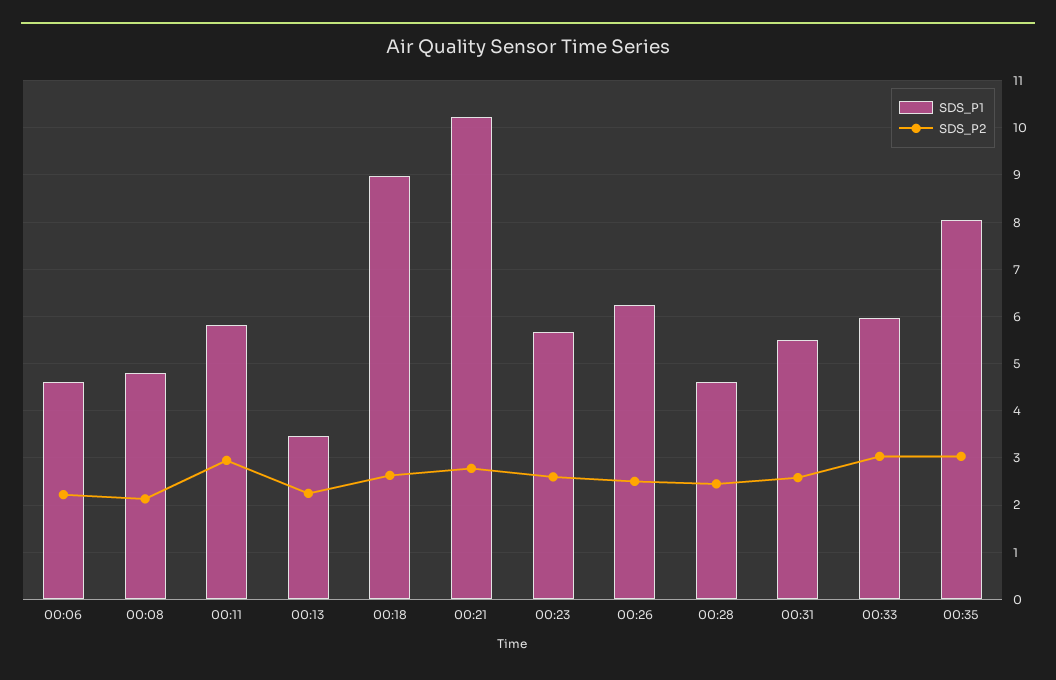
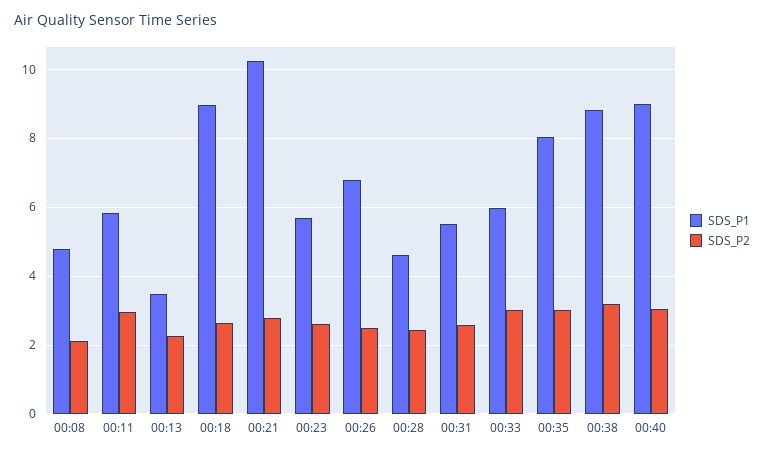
SDS_P1, 00:06: 4.6 -> none
SDS_P2, 00:06: 2.2 -> none
SDS_P1, 00:26: 6.2 -> 6.8
SDS_P1, 00:38: none -> 8.8
SDS_P2, 00:38: none -> 3.2
SDS_P1, 00:40: none -> 9
SDS_P2, 00:40: none -> 3

